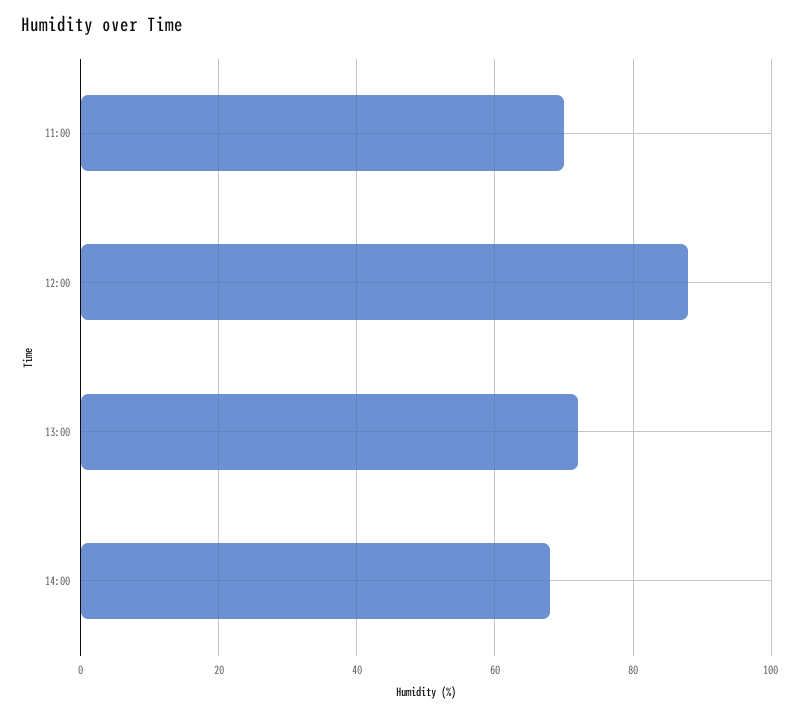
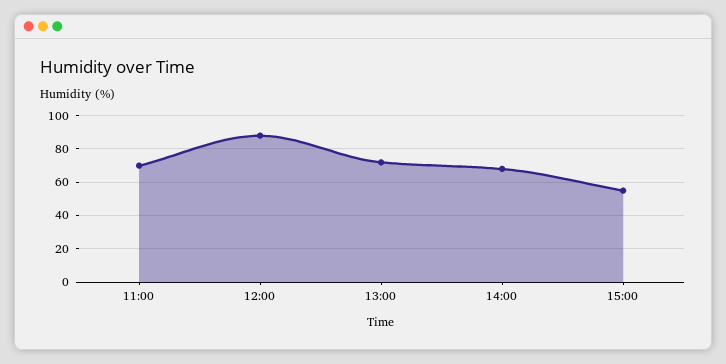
15:00: none -> 55

